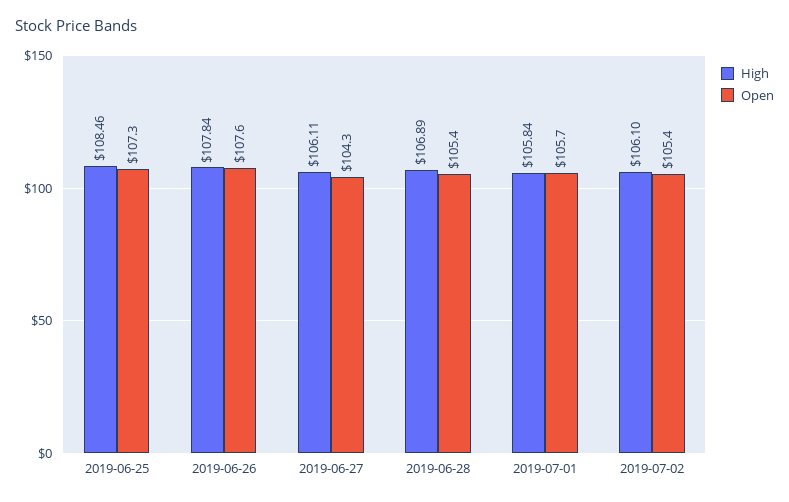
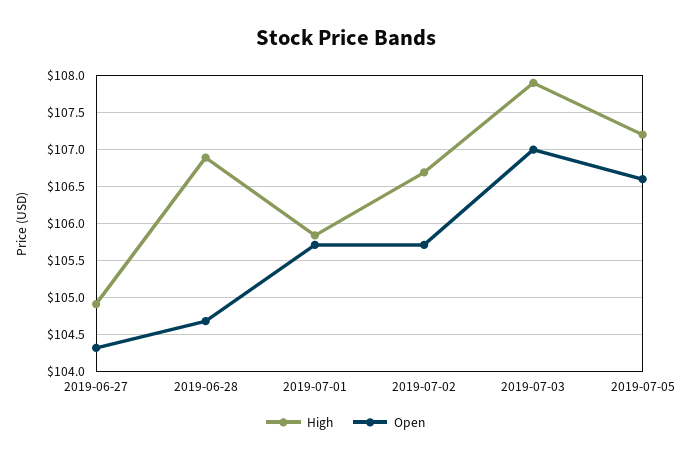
High, 2019-06-25: 108.46 -> none
Open, 2019-06-25: 107.3 -> none
High, 2019-06-26: 107.84 -> none
Open, 2019-06-26: 107.6 -> none
High, 2019-06-27: 106.11 -> 104.9
Open, 2019-06-28: 105.4 -> 104.7
High, 2019-07-02: 106.1 -> 106.7
Open, 2019-07-02: 105.4 -> 105.7
High, 2019-07-03: none -> 107.9
Open, 2019-07-03: none -> 107
High, 2019-07-05: none -> 107.2
Open, 2019-07-05: none -> 106.6

